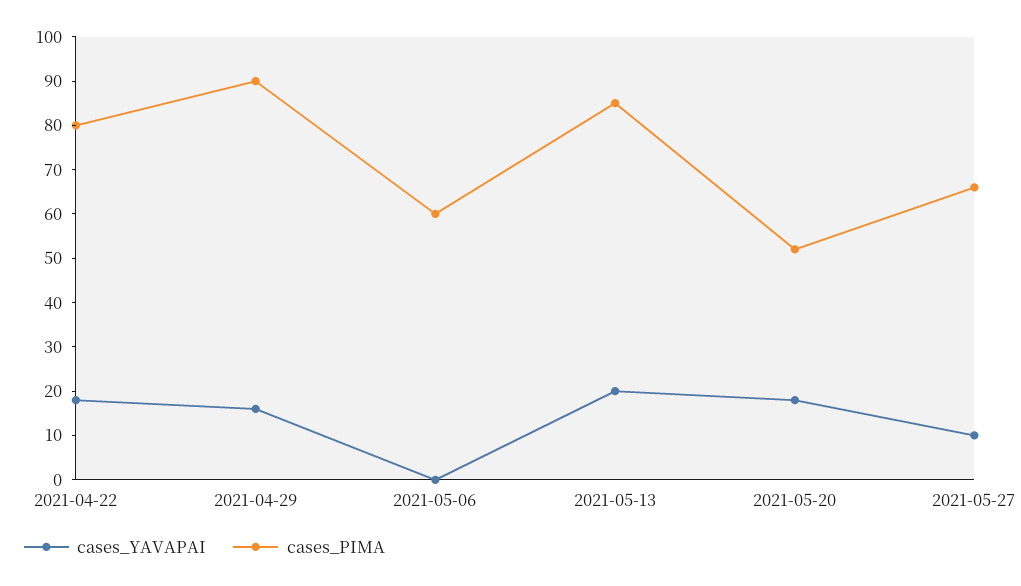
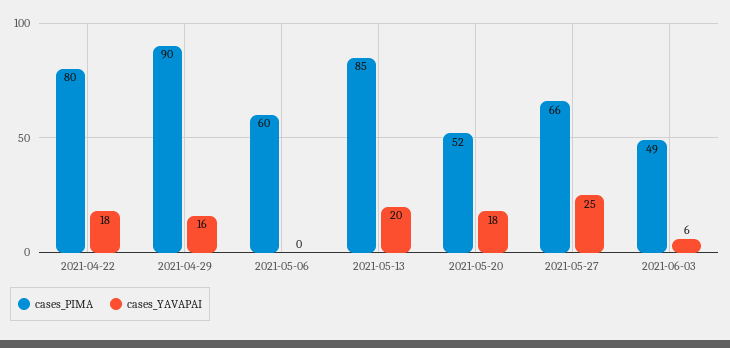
cases_YAVAPAI, 2021-05-27: 10 -> 25
cases_PIMA, 2021-06-03: none -> 49
cases_YAVAPAI, 2021-06-03: none -> 6

